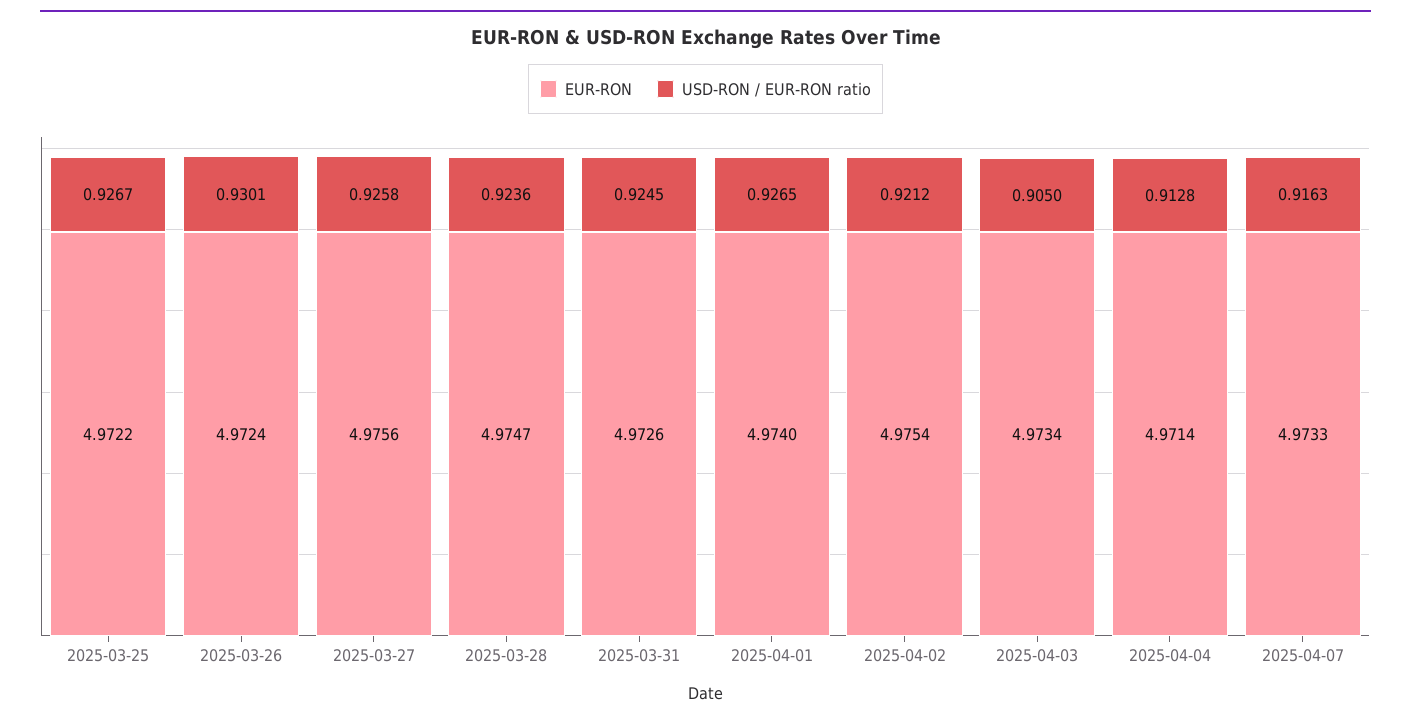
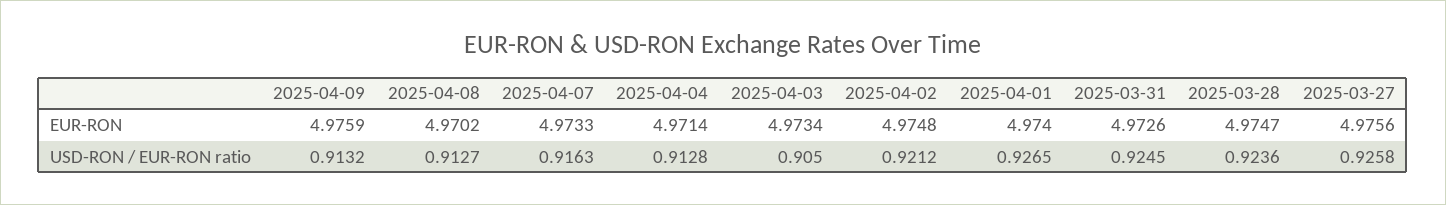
EUR-RON, 2025-03-25: 4.9722 -> none
USD-RON / EUR-RON ratio, 2025-03-25: 0.9267 -> none
EUR-RON, 2025-03-26: 4.9724 -> none
USD-RON / EUR-RON ratio, 2025-03-26: 0.9301 -> none
EUR-RON, 2025-04-02: 4.9754 -> 4.9748
EUR-RON, 2025-04-09: none -> 4.9759
EUR-RON, 2025-04-08: none -> 4.9702
USD-RON / EUR-RON ratio, 2025-04-09: none -> 0.9132
USD-RON / EUR-RON ratio, 2025-04-08: none -> 0.9127

